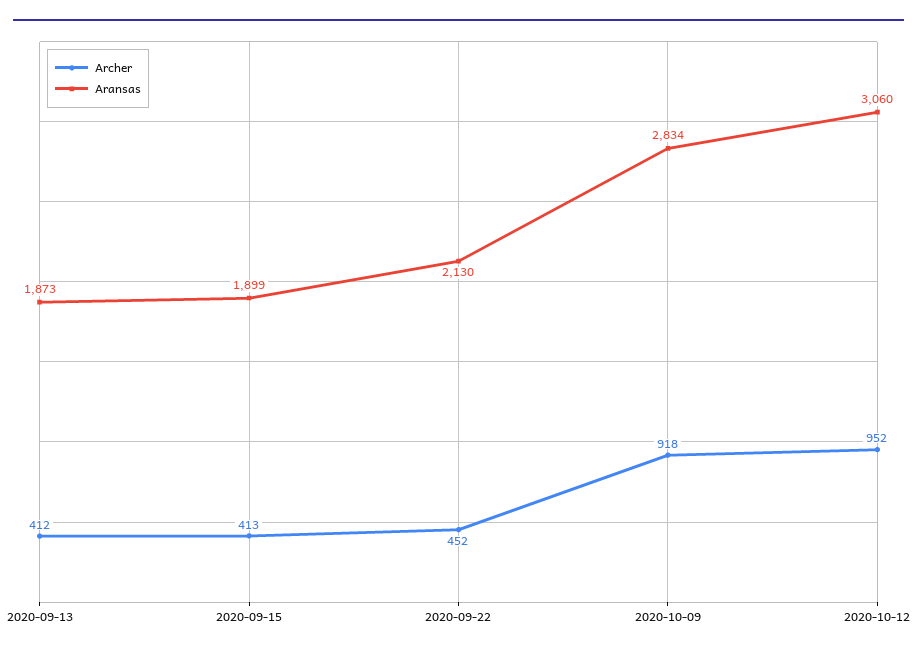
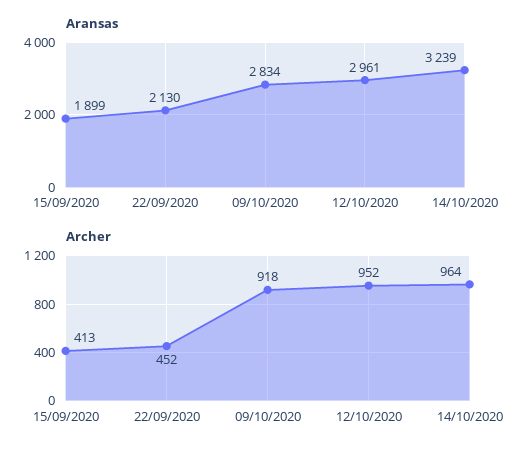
Archer, 2020-09-13: 412 -> none
Aransas, 2020-09-13: 1873 -> none
Aransas, 2020-10-12: 3060 -> 2961
Aransas, 14/10/2020: none -> 3239
Archer, 14/10/2020: none -> 964

